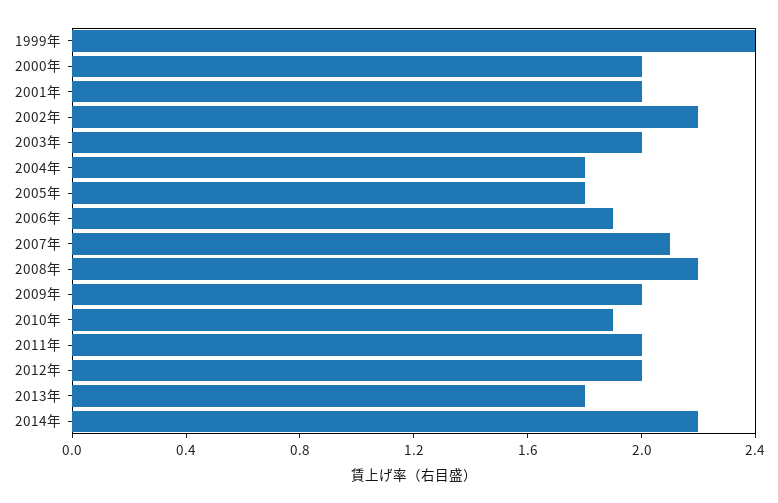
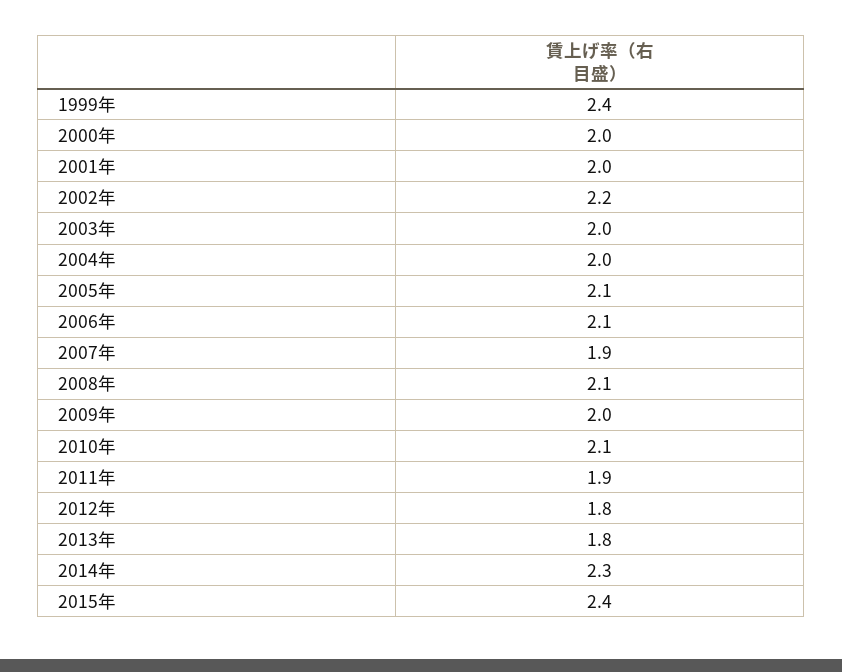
2004年: 1.8 -> 2
2005年: 1.8 -> 2.1
2006年: 1.9 -> 2.1
2007年: 2.1 -> 1.9
2008年: 2.2 -> 2.1
2010年: 1.9 -> 2.1
2011年: 2 -> 1.9
2012年: 2 -> 1.8
2014年: 2.2 -> 2.3
2015年: none -> 2.4

